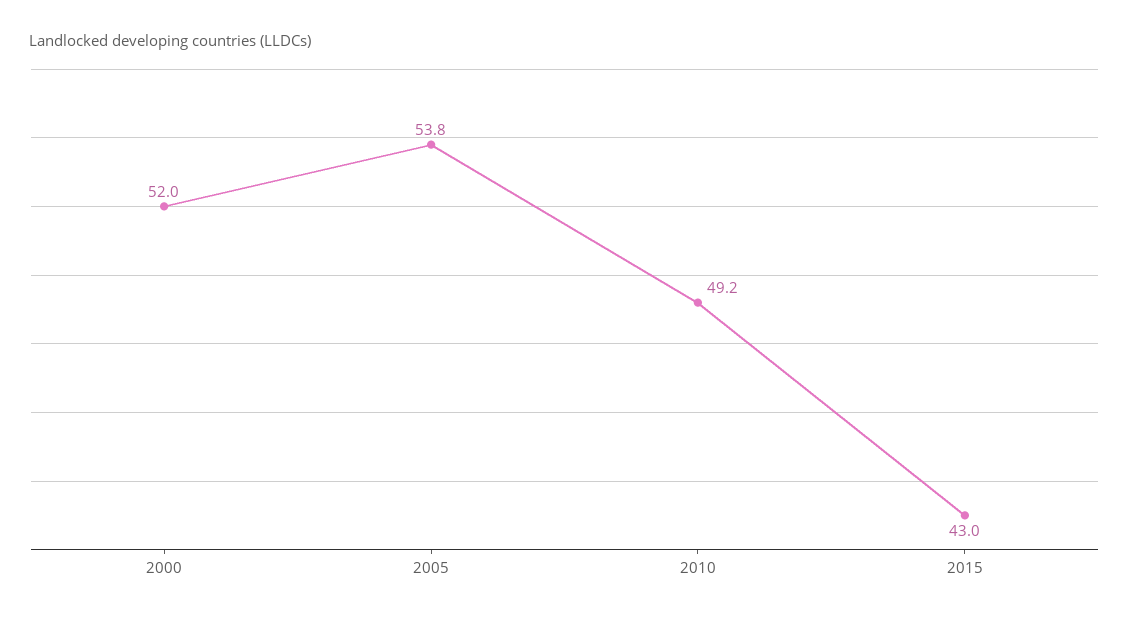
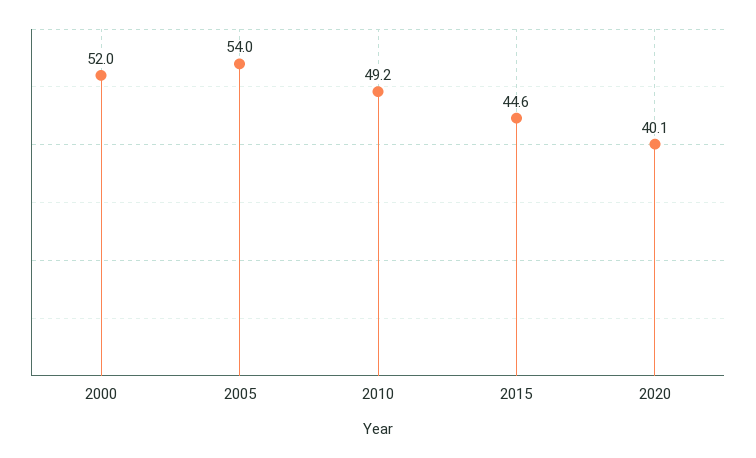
2005: 53.8 -> 54
2015: 43 -> 44.6
2020: none -> 40.1

